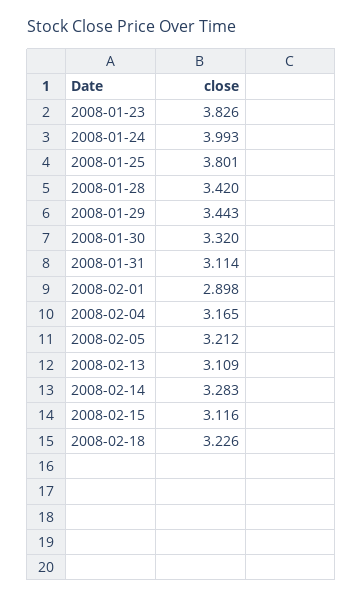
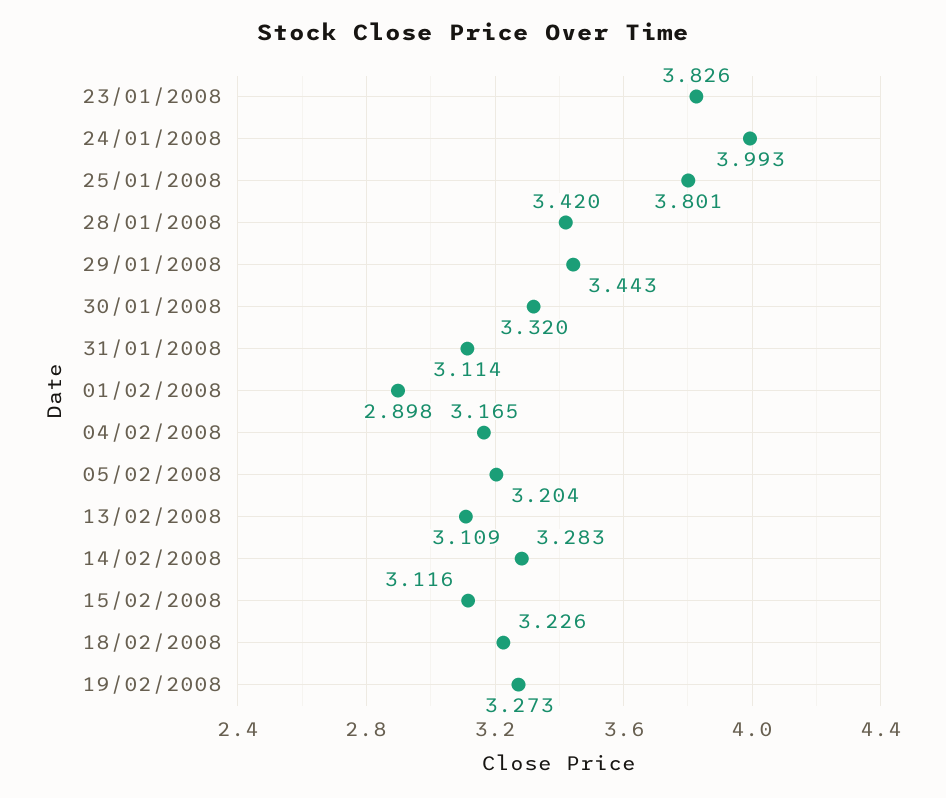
2008-02-05: 3.212 -> 3.204
19/02/2008: none -> 3.273

